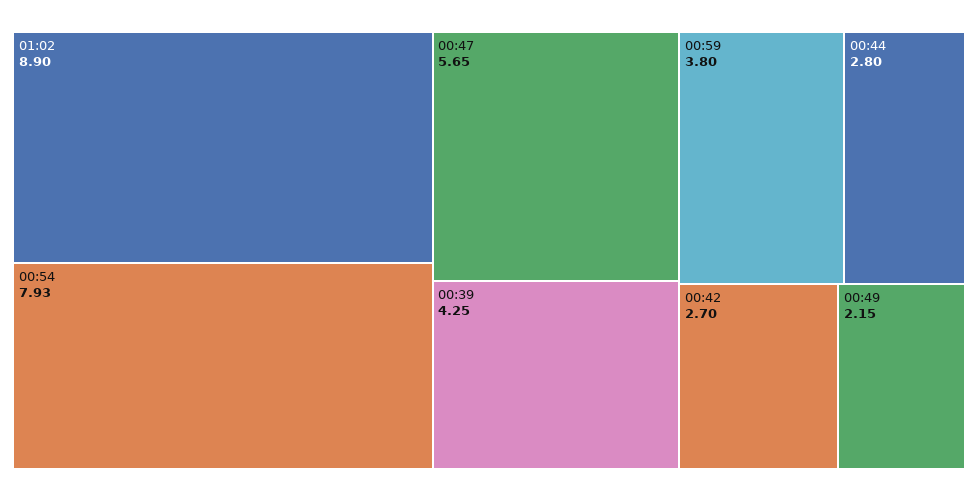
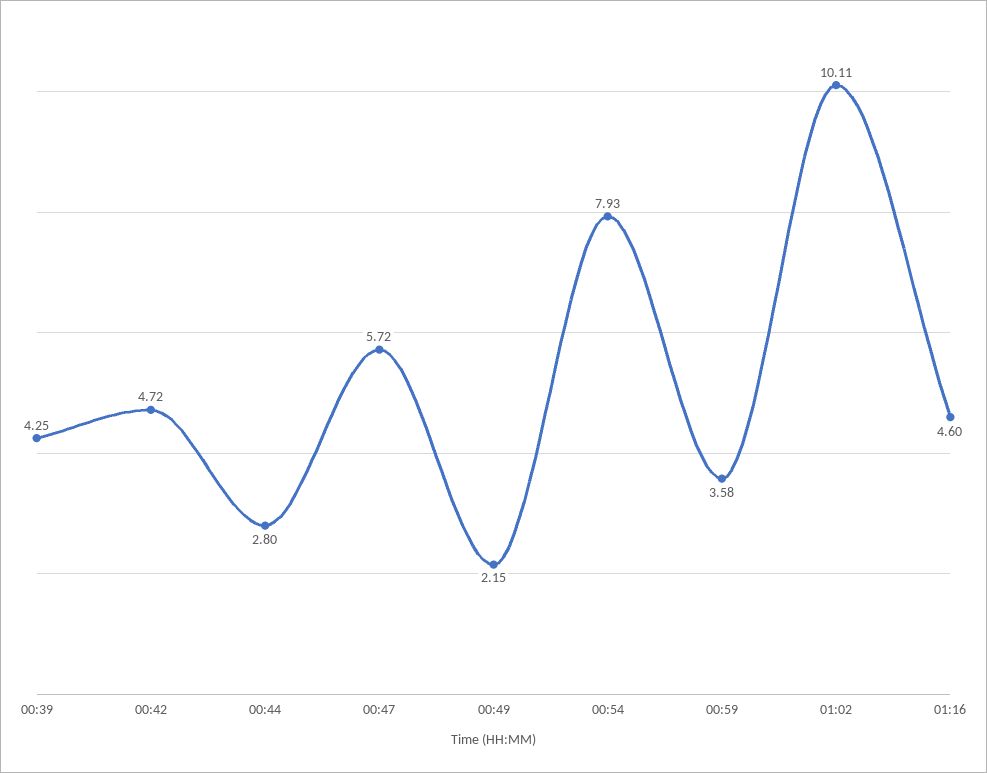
01:02: 8.9 -> 10.11
00:47: 5.65 -> 5.72
00:59: 3.8 -> 3.58
00:42: 2.7 -> 4.72
01:16: none -> 4.6

